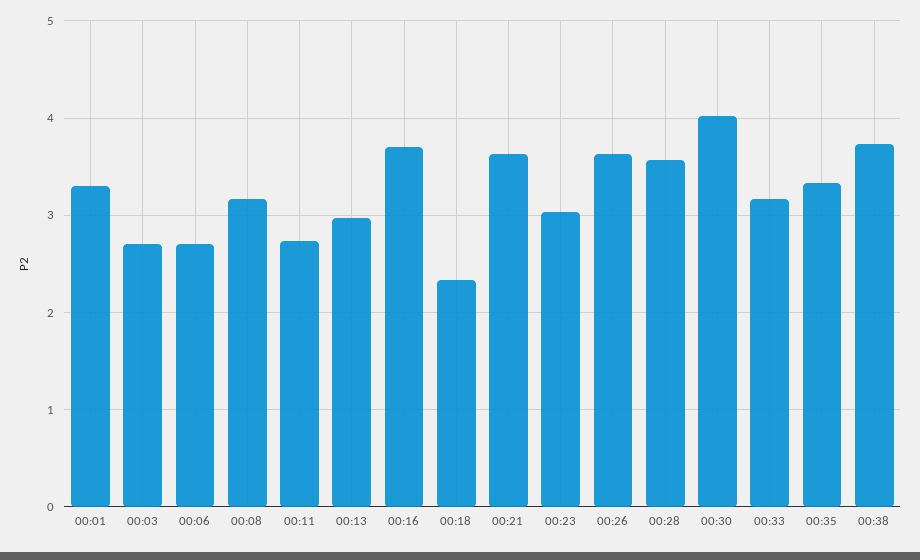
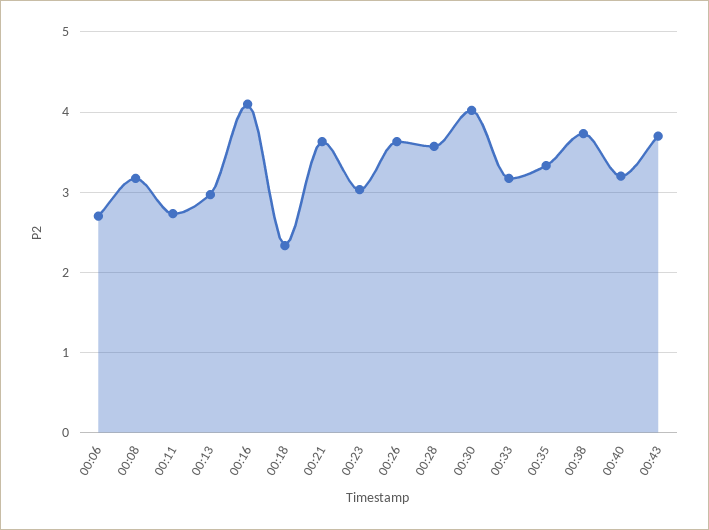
00:01: 3.3 -> none
00:03: 2.7 -> none
00:16: 3.7 -> 4.1
00:40: none -> 3.2
00:43: none -> 3.7

